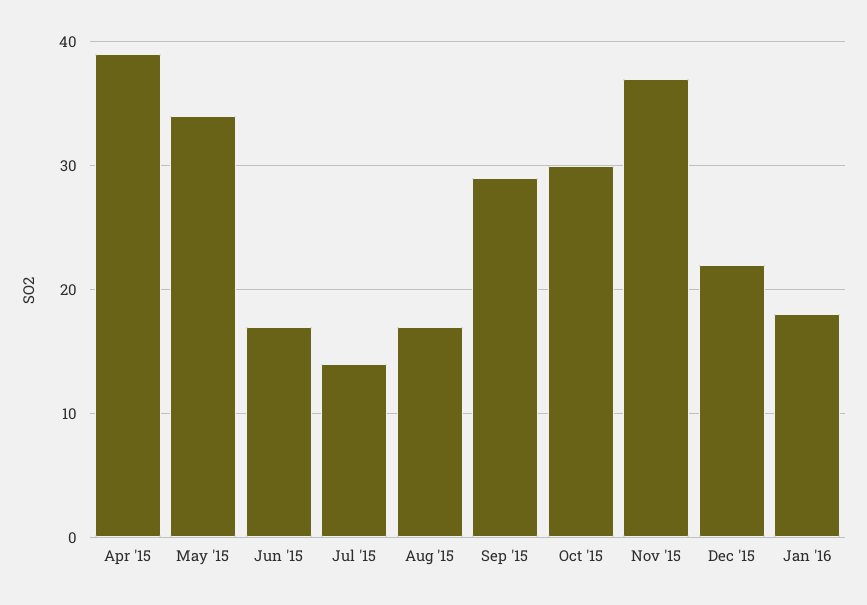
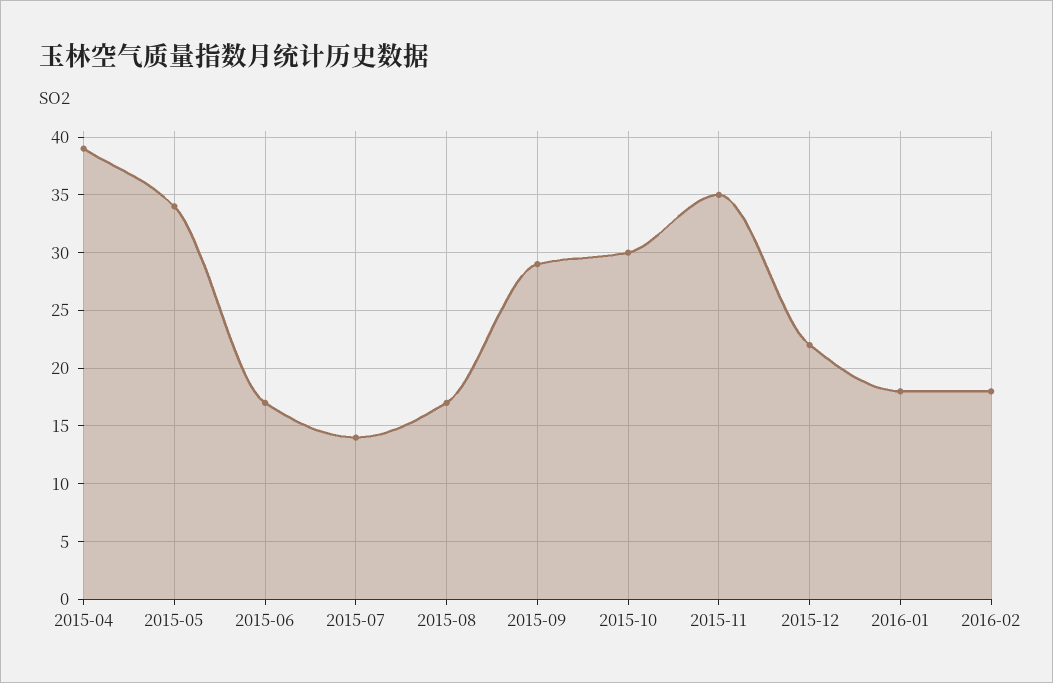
Nov '15: 37 -> 35
2016-02: none -> 18

